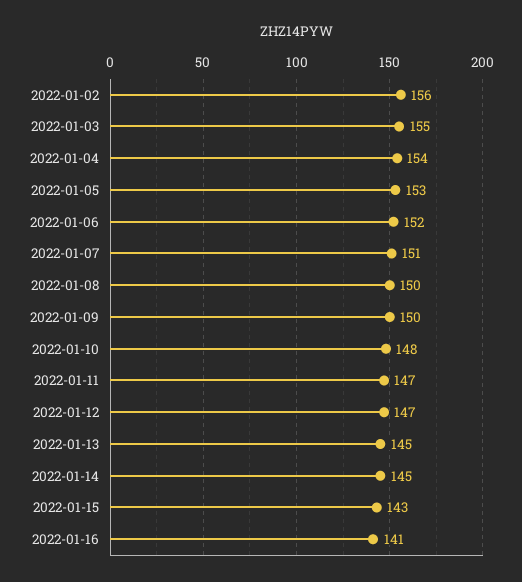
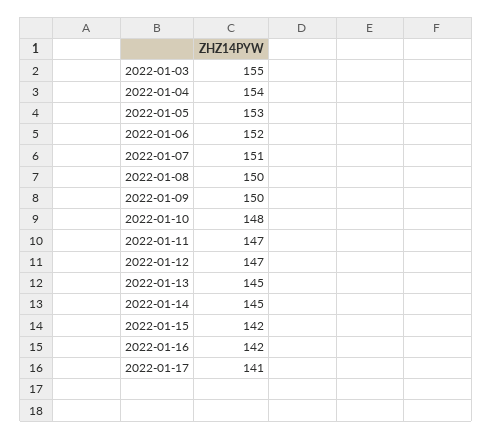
2022-01-02: 156 -> none
2022-01-15: 143 -> 142
2022-01-16: 141 -> 142
2022-01-17: none -> 141

